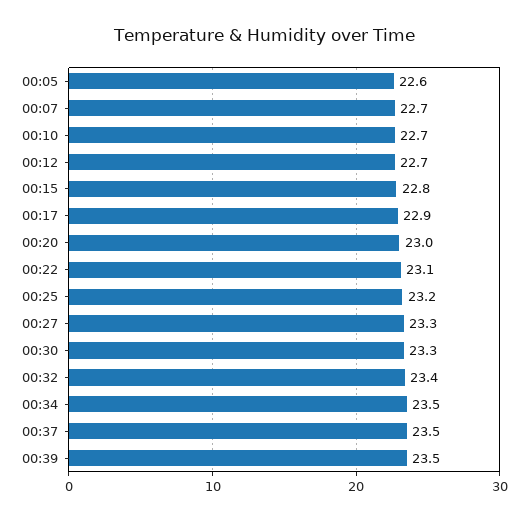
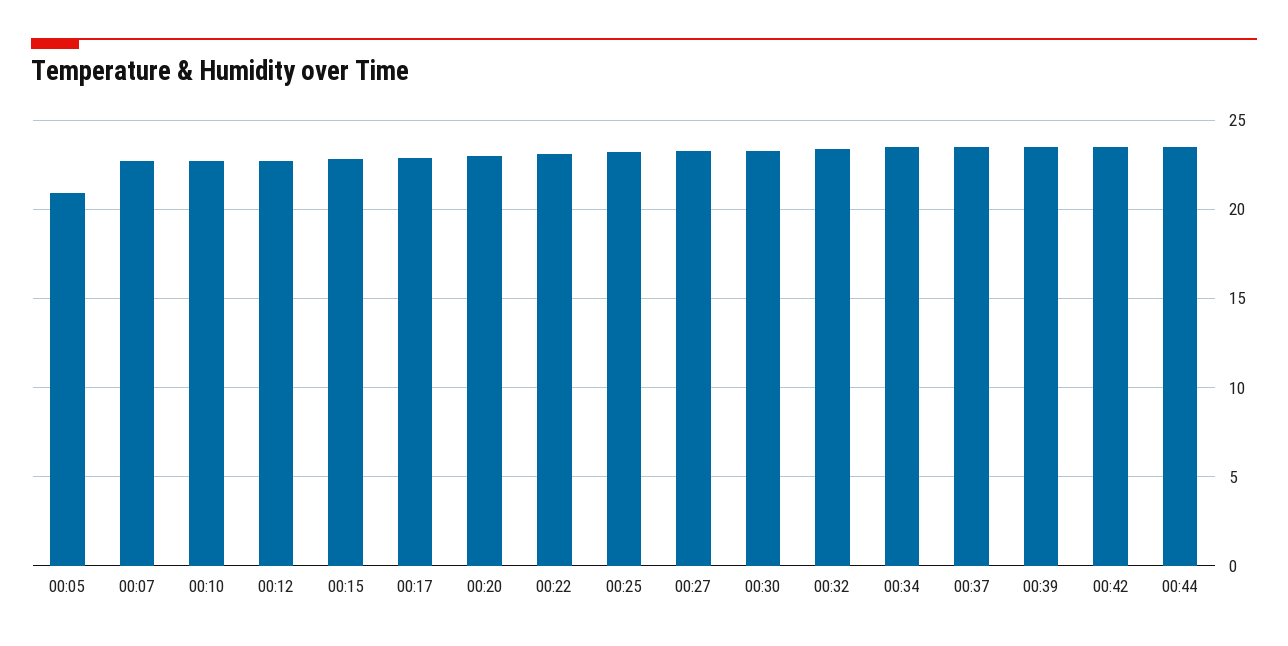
00:05: 22.6 -> 21
00:42: none -> 23.5
00:44: none -> 23.5

